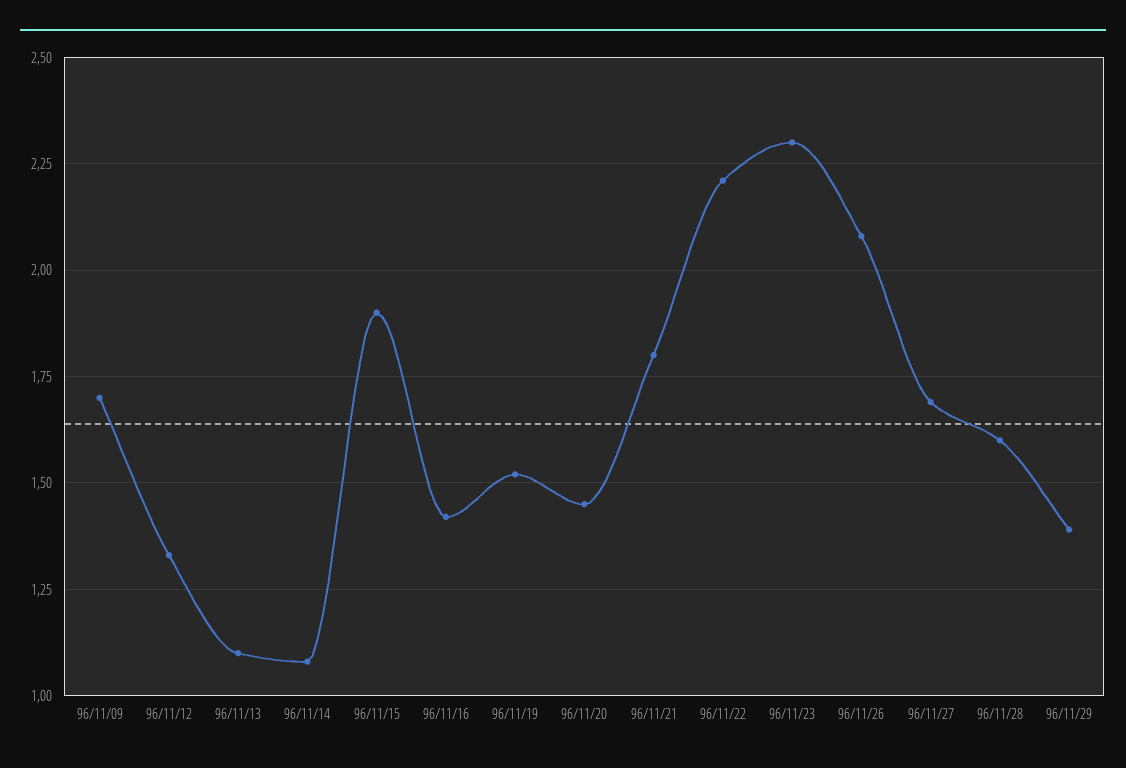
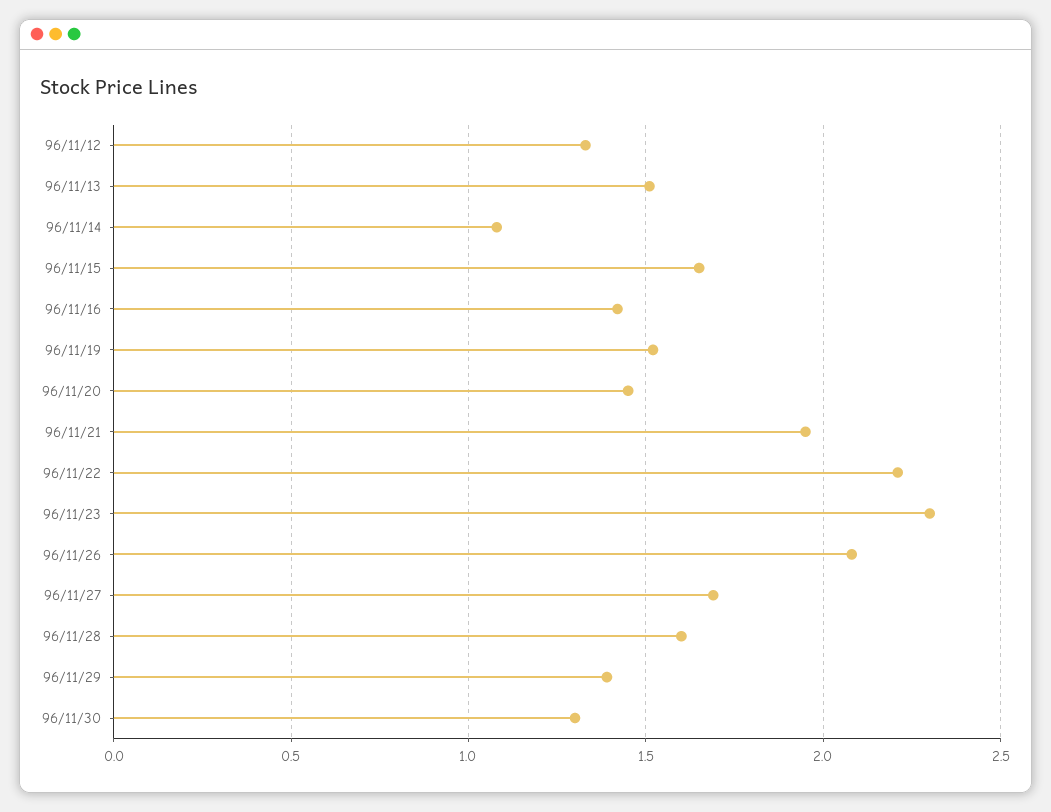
96/11/09: 1.7 -> none
96/11/13: 1.1 -> 1.5
96/11/15: 1.9 -> 1.65
96/11/21: 1.8 -> 1.95
96/11/30: none -> 1.3

